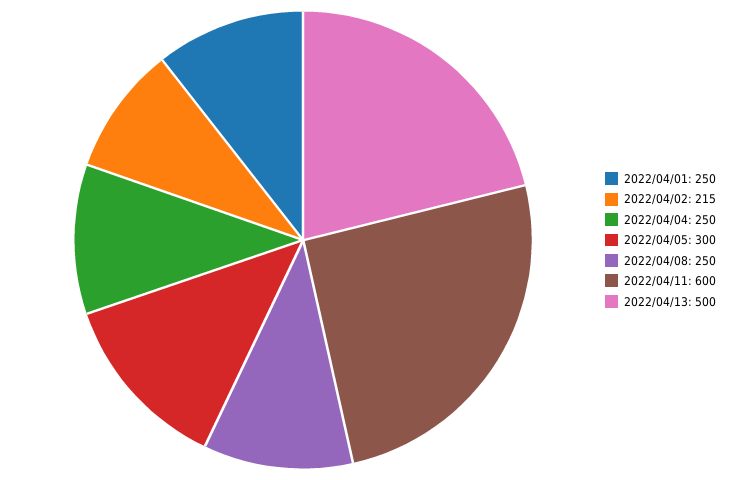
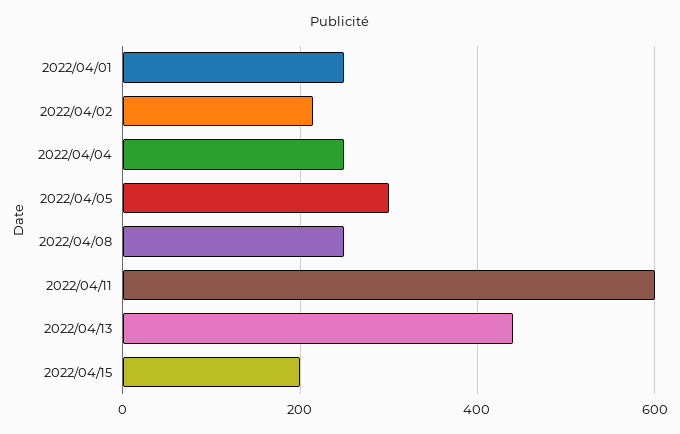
2022/04/13: 500 -> 440
2022/04/15: none -> 200

